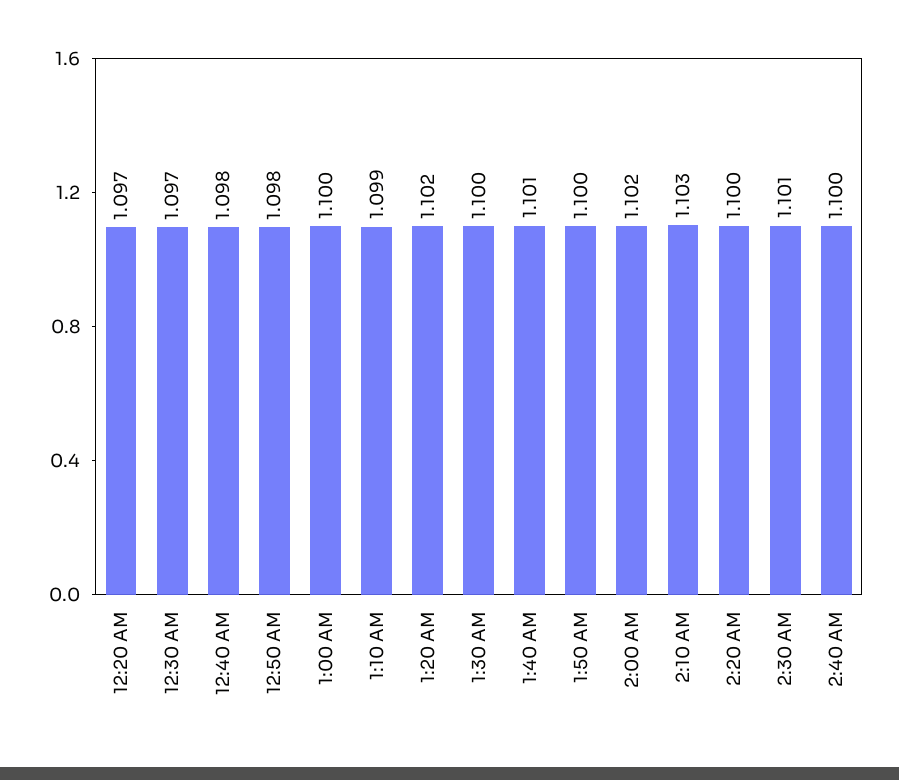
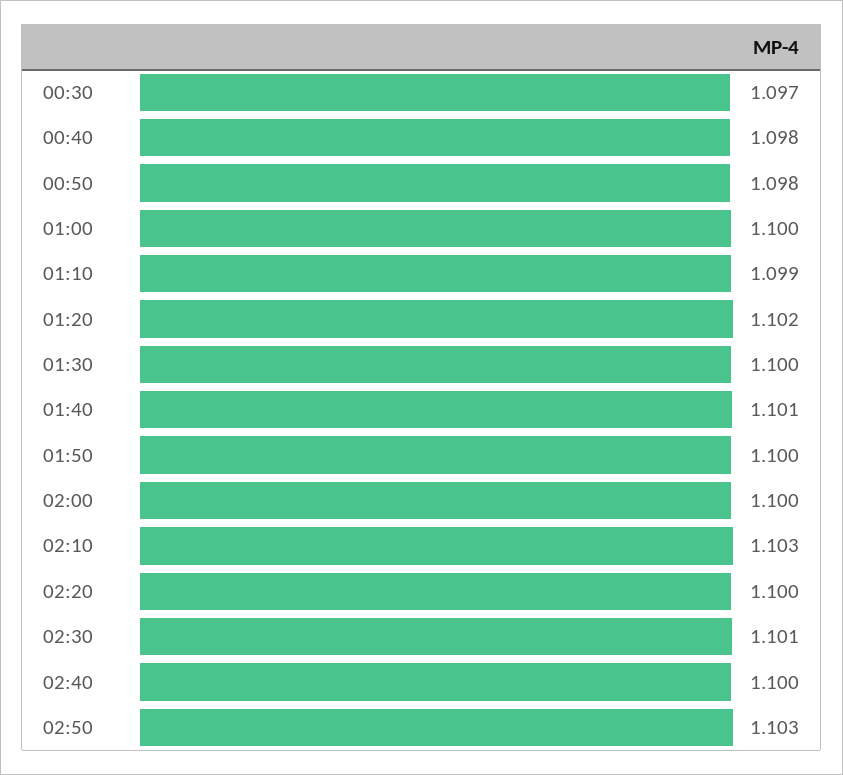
12:20 AM: 1.097 -> none
2:00 AM: 1.102 -> 1.1
02:50: none -> 1.103

